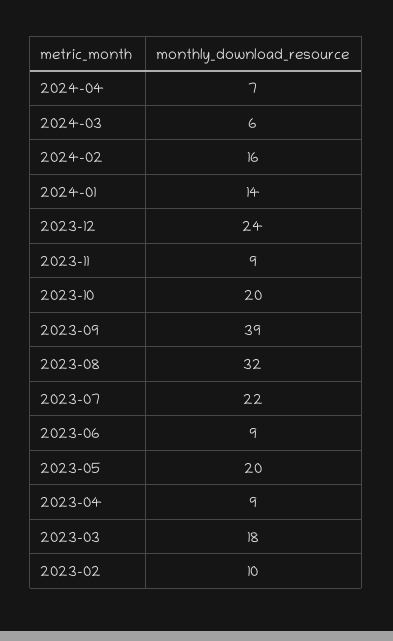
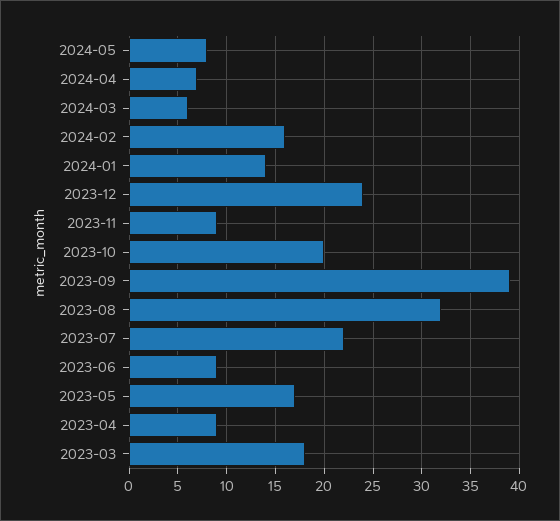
2023-05: 20 -> 17
2023-02: 10 -> none
2024-05: none -> 8

